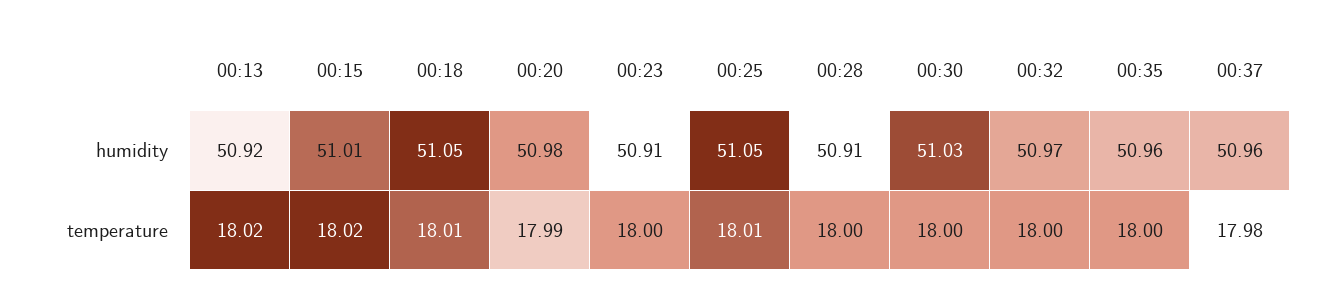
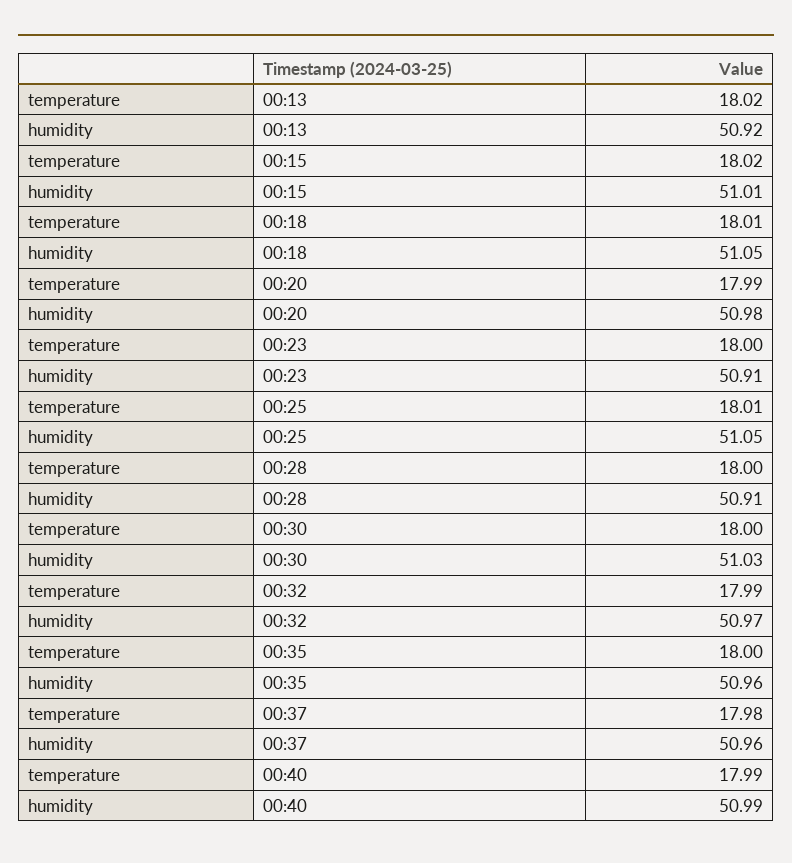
00:32, temperature: 18 -> 17.99
00:40, temperature: none -> 17.99
00:40, humidity: none -> 50.99

